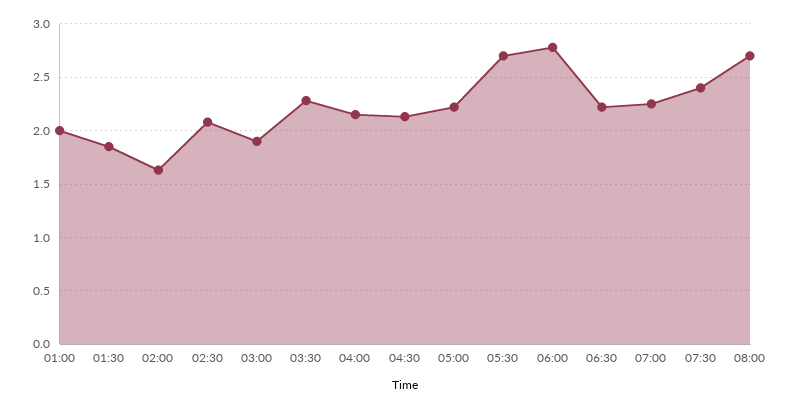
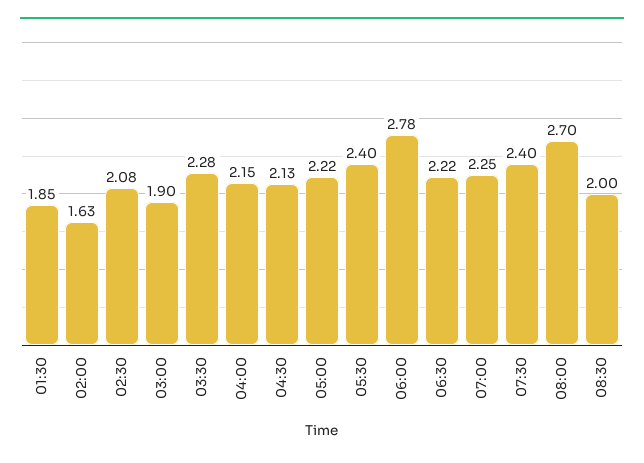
01:00: 2 -> none
05:30: 2.7 -> 2.4
08:30: none -> 2

